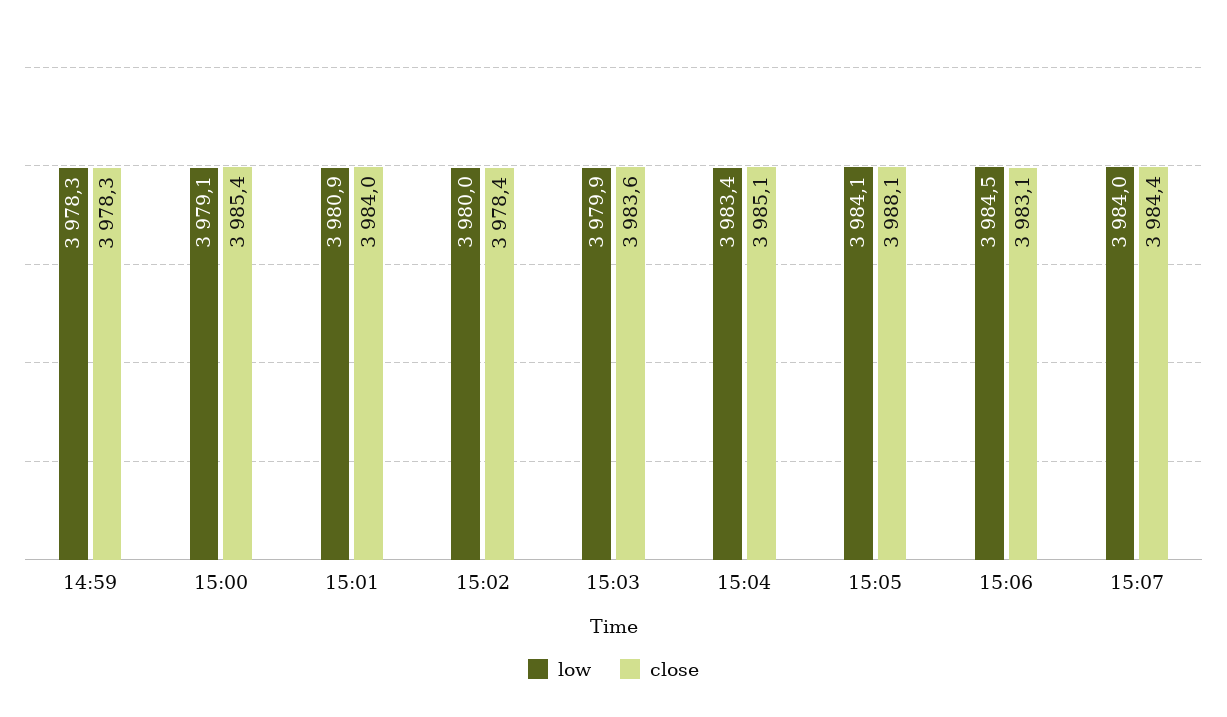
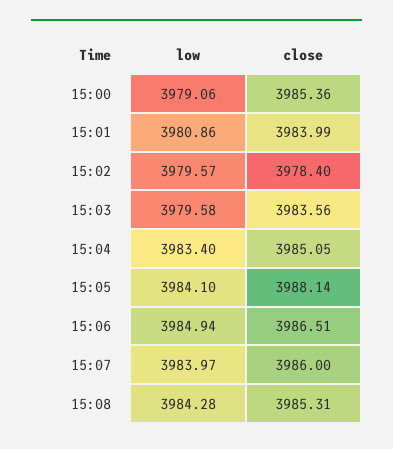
low, 14:59: 3978.3 -> none
close, 14:59: 3978.3 -> none
low, 15:02: 3980 -> 3979.57
low, 15:03: 3979.9 -> 3979.58
low, 15:06: 3984.5 -> 3984.94
close, 15:06: 3983.1 -> 3986.51
close, 15:07: 3984.4 -> 3986
low, 15:08: none -> 3984.28
close, 15:08: none -> 3985.31

